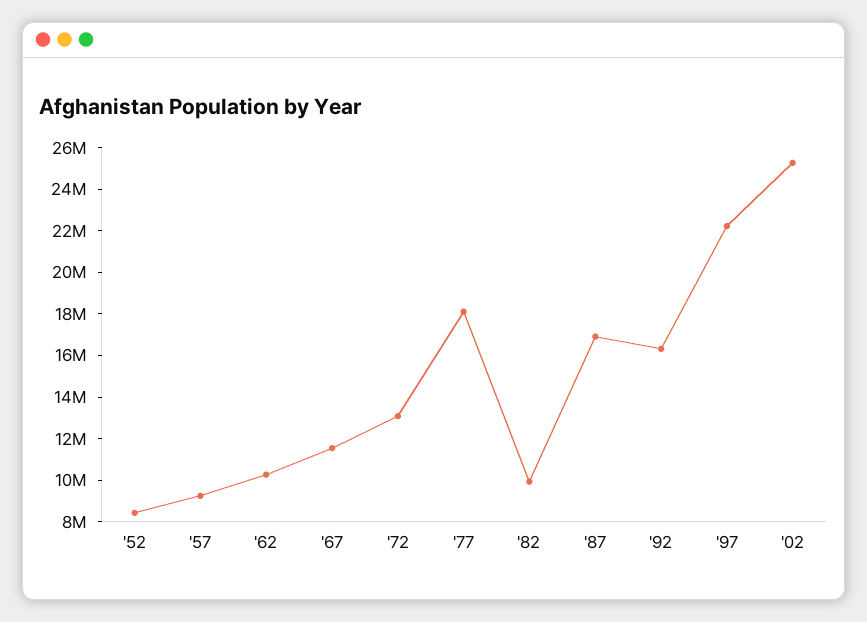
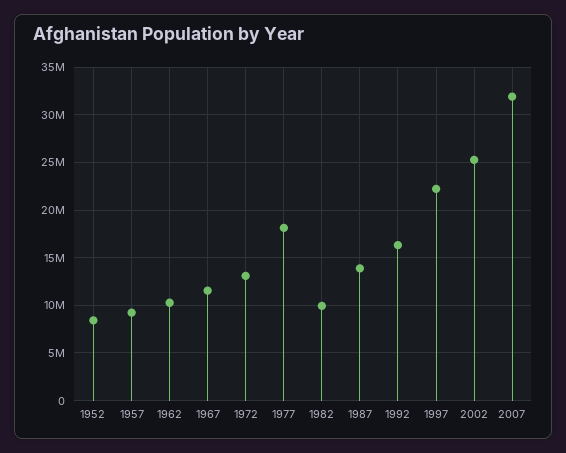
'87: 17000000 -> 14000000
2007: none -> 32000000

